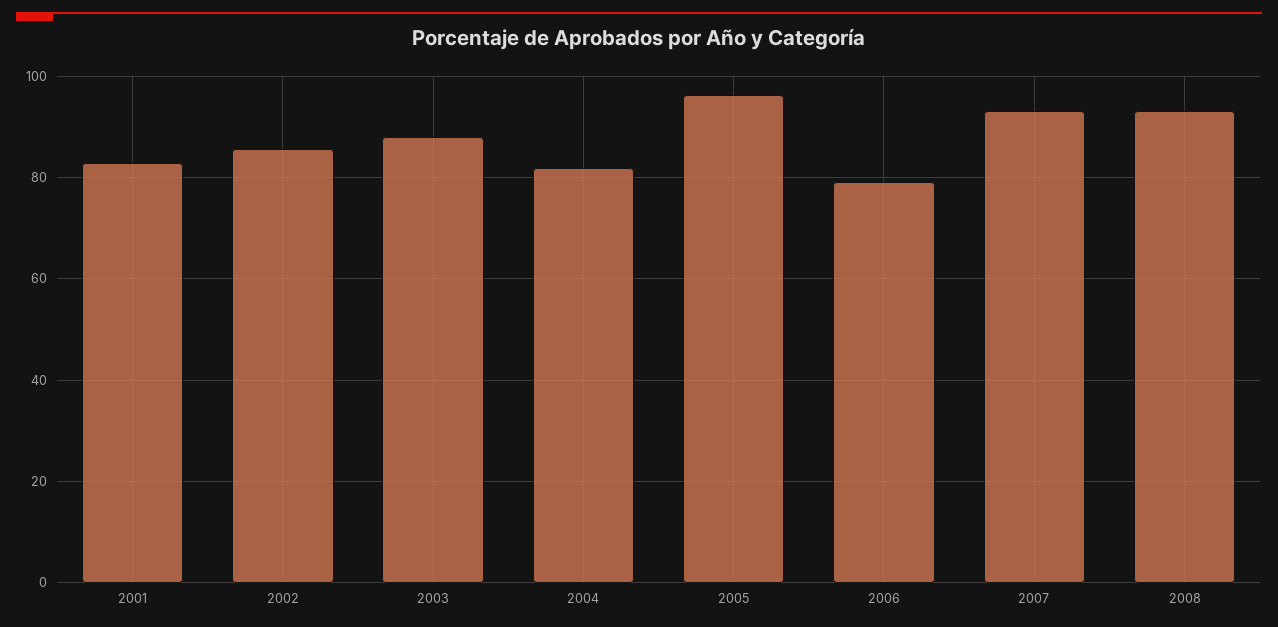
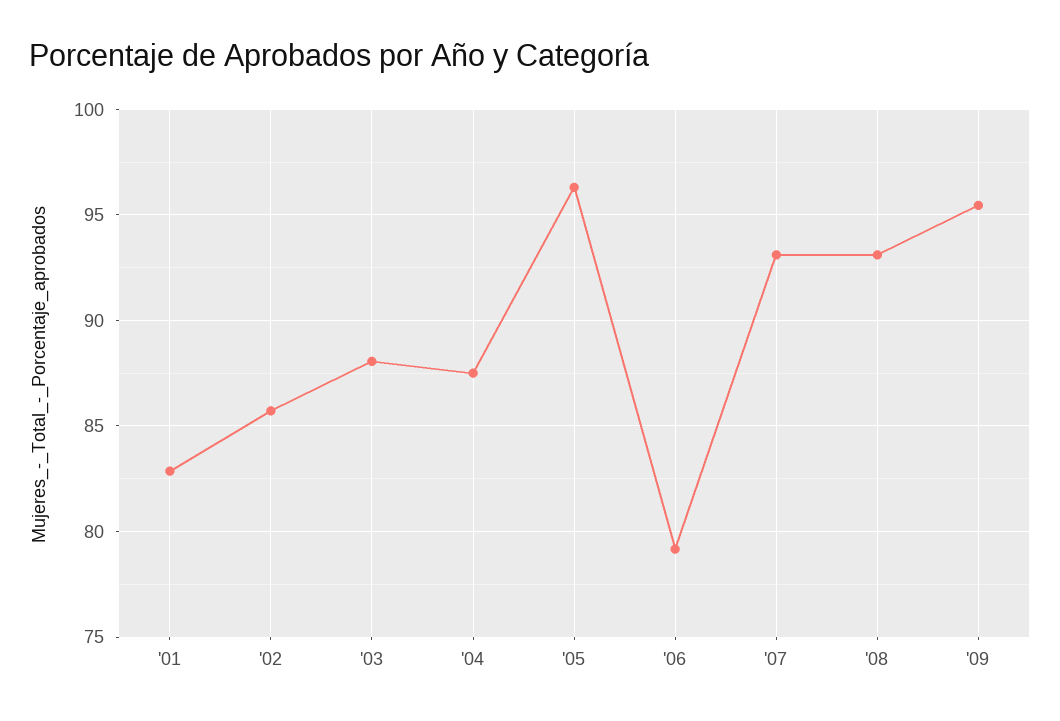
2004: 82 -> 87.5
'09: none -> 95.5

